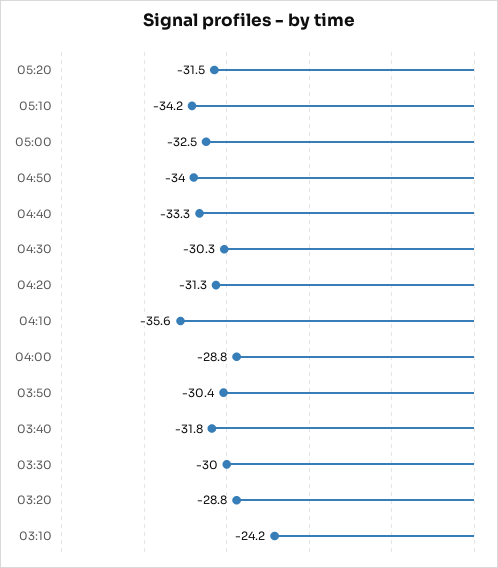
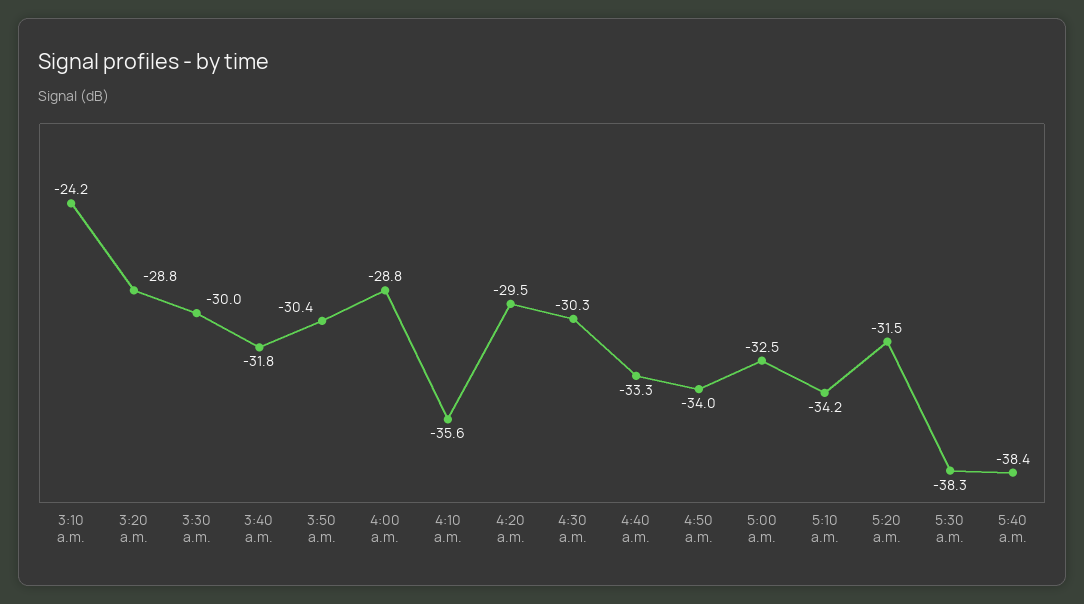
04:20: -31.3 -> -29.5
5:30 a.m.: none -> -38.3
5:40 a.m.: none -> -38.4

